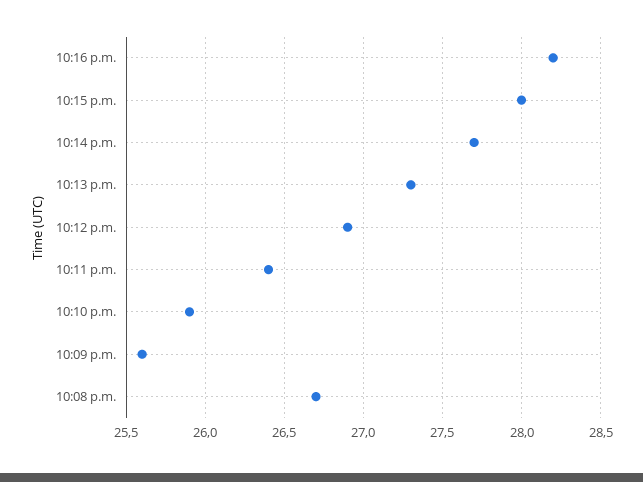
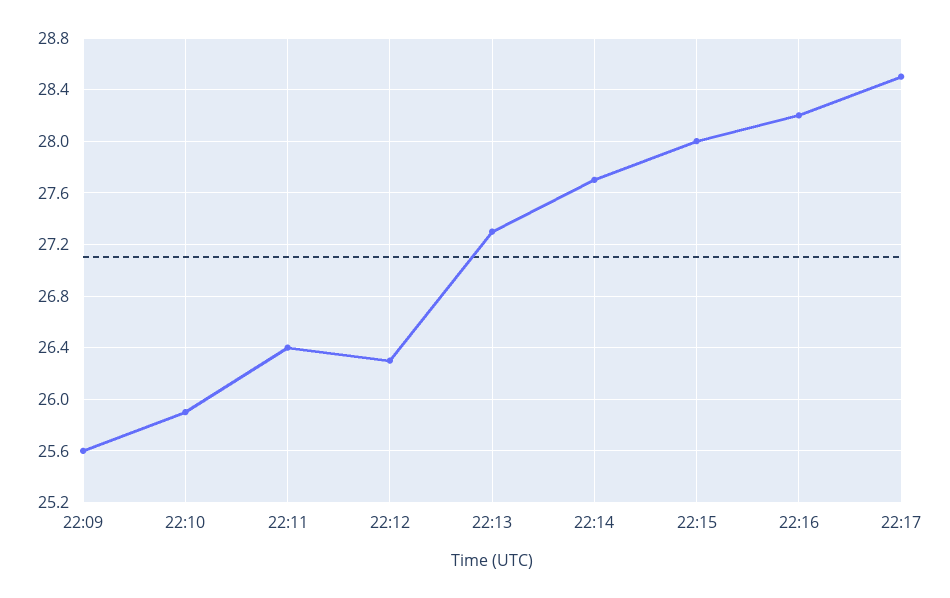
10:12 p.m.: 26.9 -> 26.3
10:08 p.m.: 26.7 -> none
22:17: none -> 28.5

